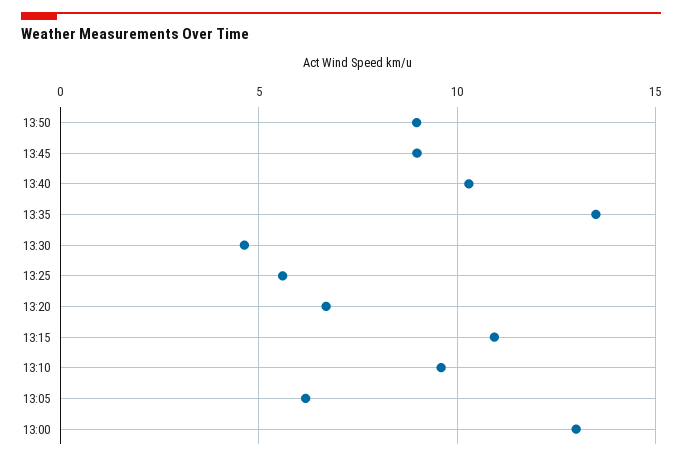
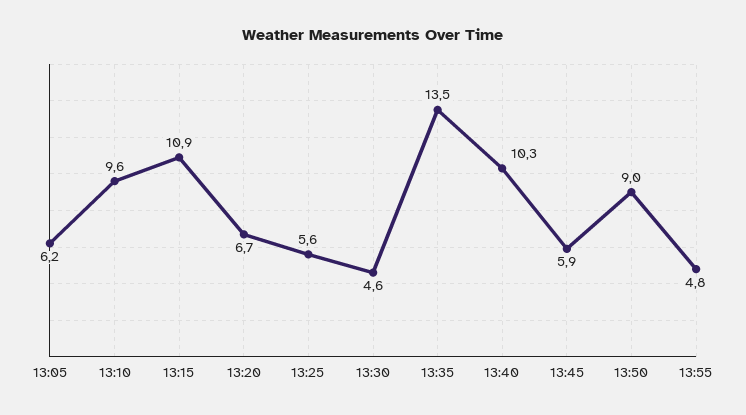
13:45: 9 -> 5.9
13:00: 13 -> none
13:55: none -> 4.8

